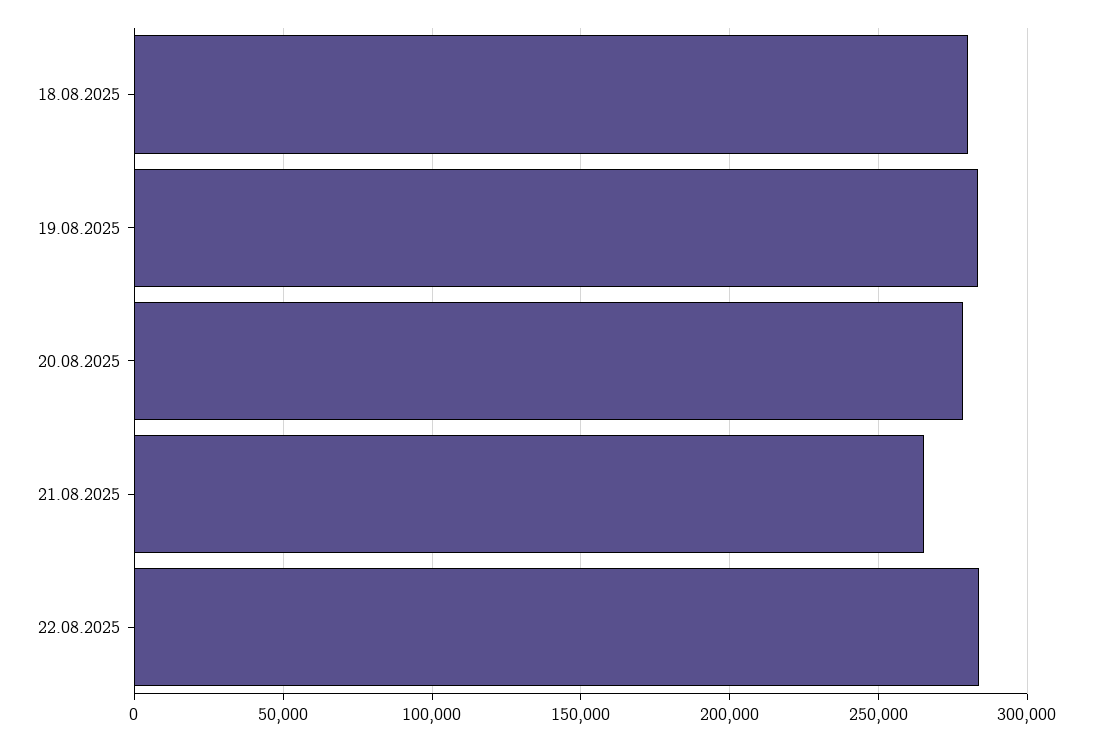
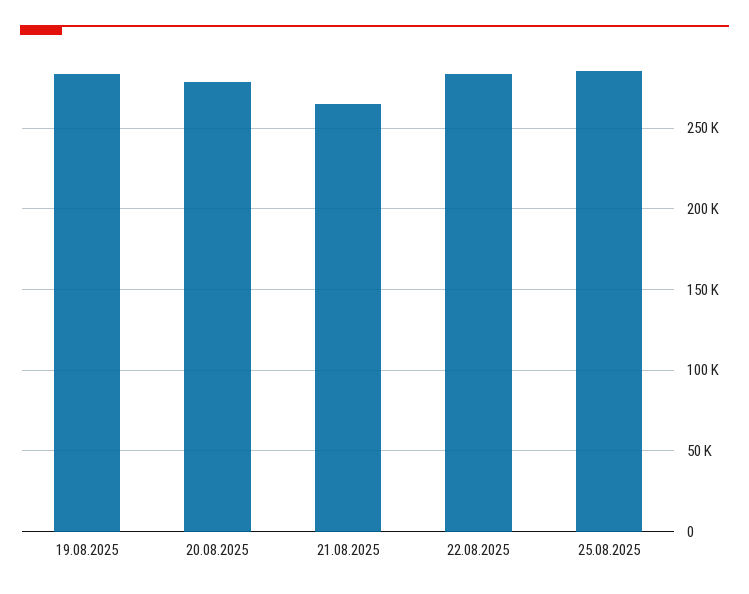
18.08.2025: 280000 -> none
25.08.2025: none -> 285000

